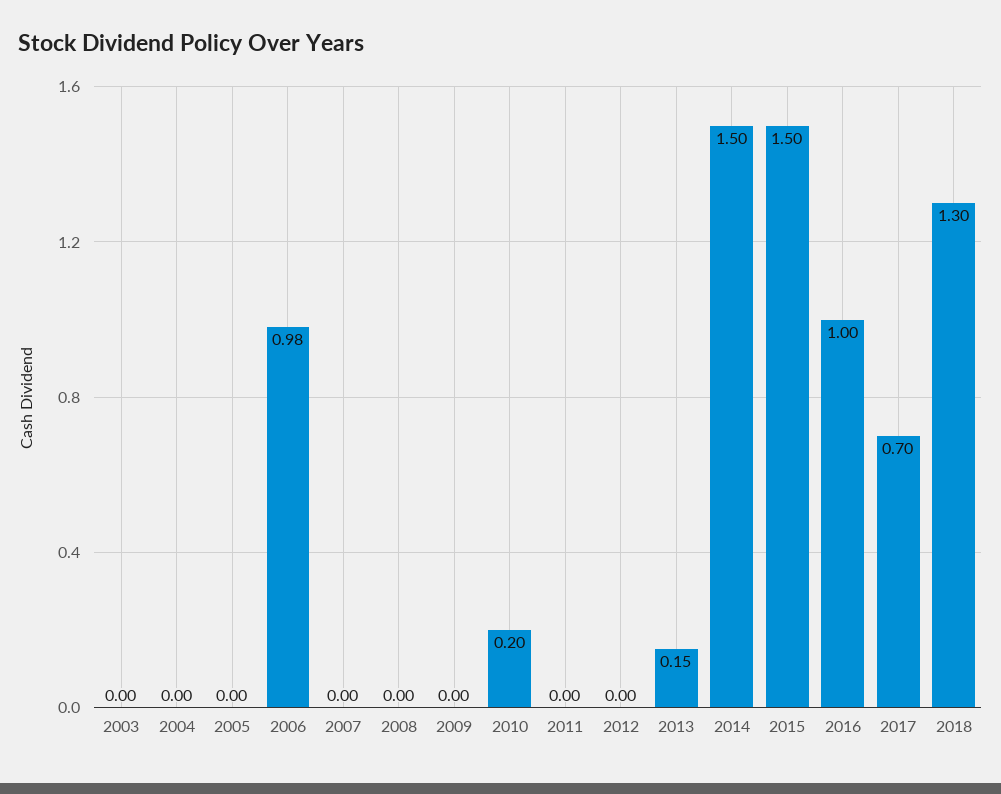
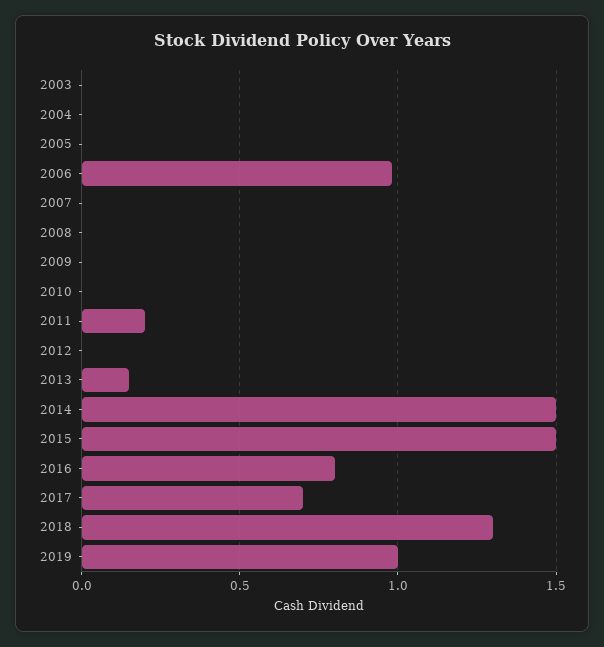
2010: 0.2 -> 0
2011: 0 -> 0.2
2016: 1 -> 0.8
2019: none -> 1

